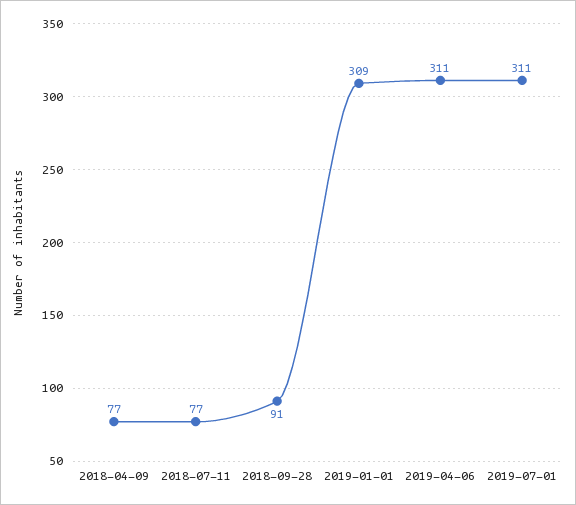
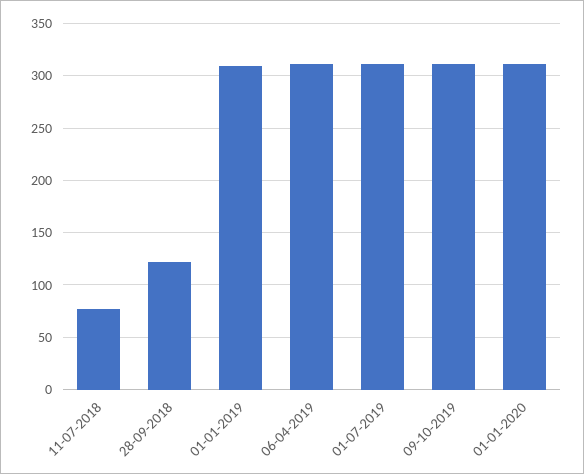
2018-04-09: 77 -> none
2018-09-28: 91 -> 120
09-10-2019: none -> 310
01-01-2020: none -> 310

